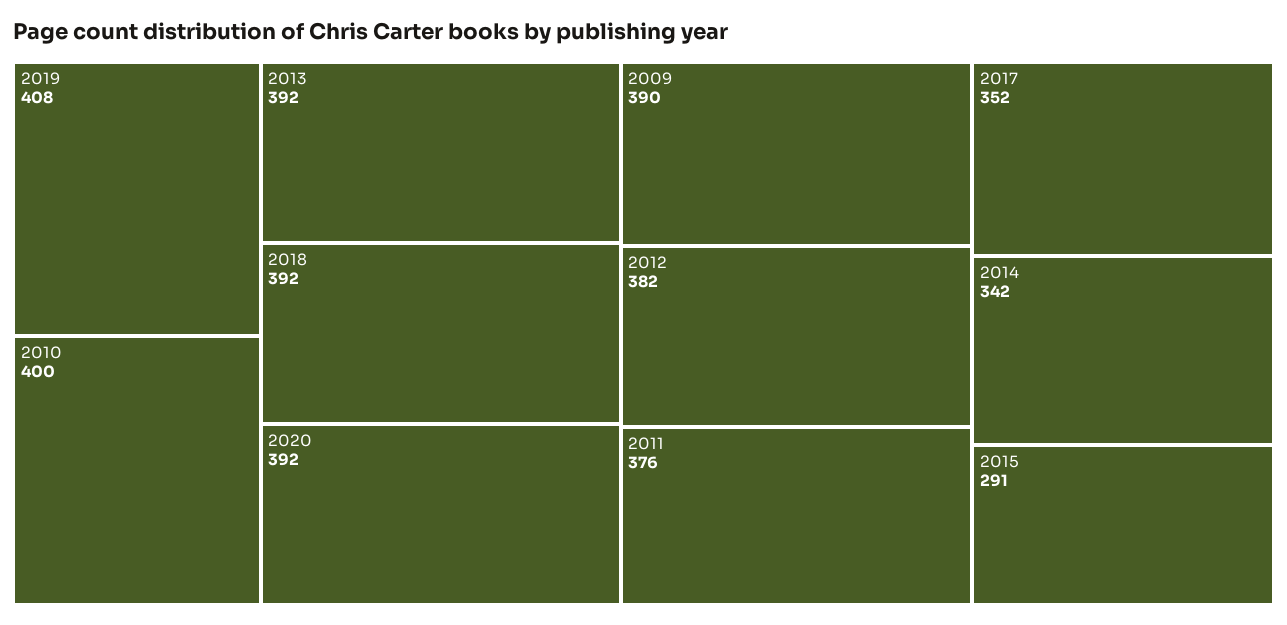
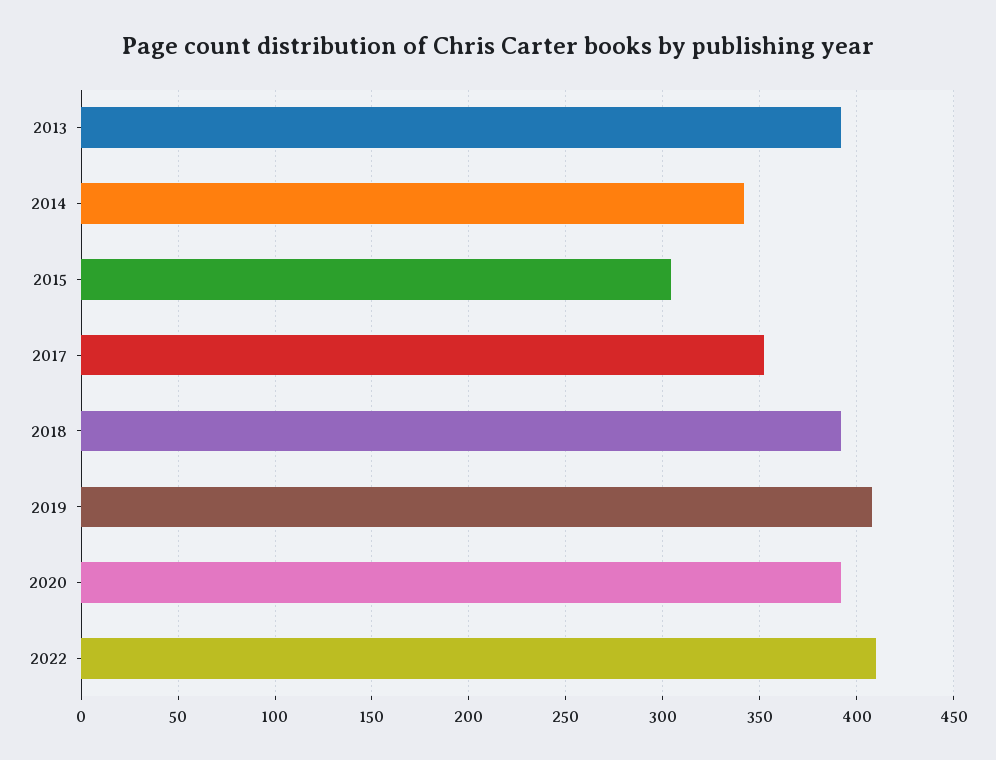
2010: 400 -> none
2009: 390 -> none
2012: 382 -> none
2011: 376 -> none
2015: 291 -> 305
2022: none -> 410

